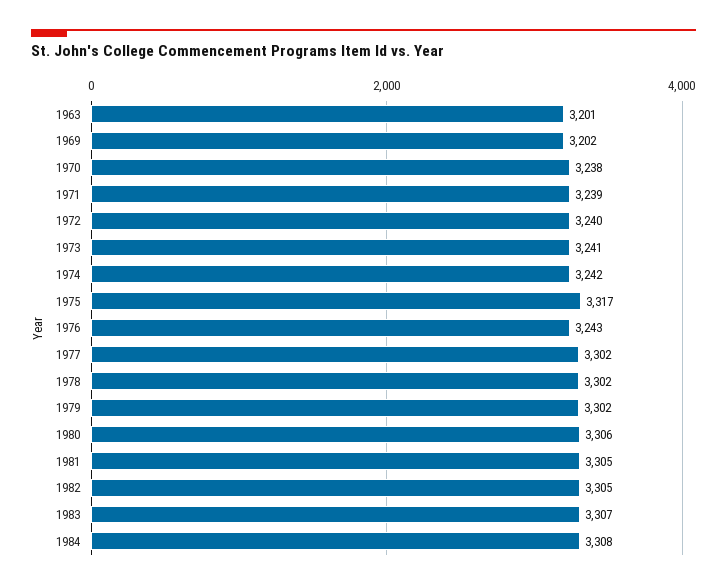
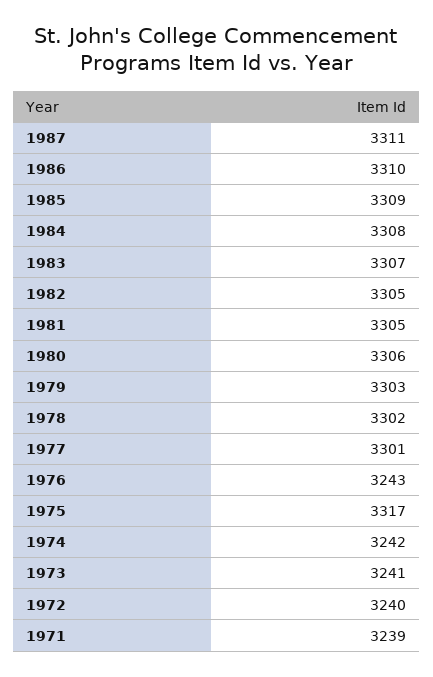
1963: 3201 -> none
1969: 3202 -> none
1970: 3238 -> none
1977: 3302 -> 3301
1979: 3302 -> 3303
1987: none -> 3311
1986: none -> 3310
1985: none -> 3309

